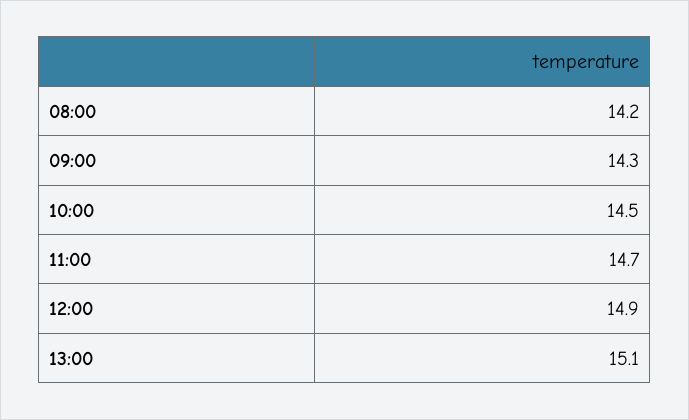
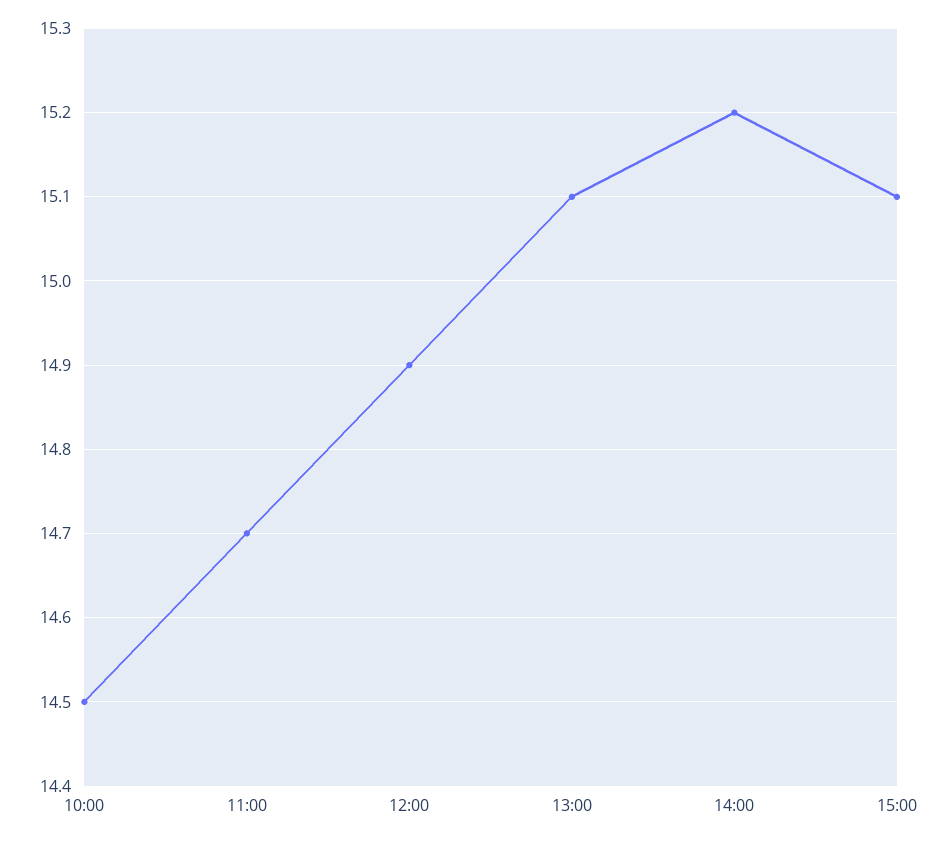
08:00: 14.2 -> none
09:00: 14.3 -> none
14:00: none -> 15.2
15:00: none -> 15.1

